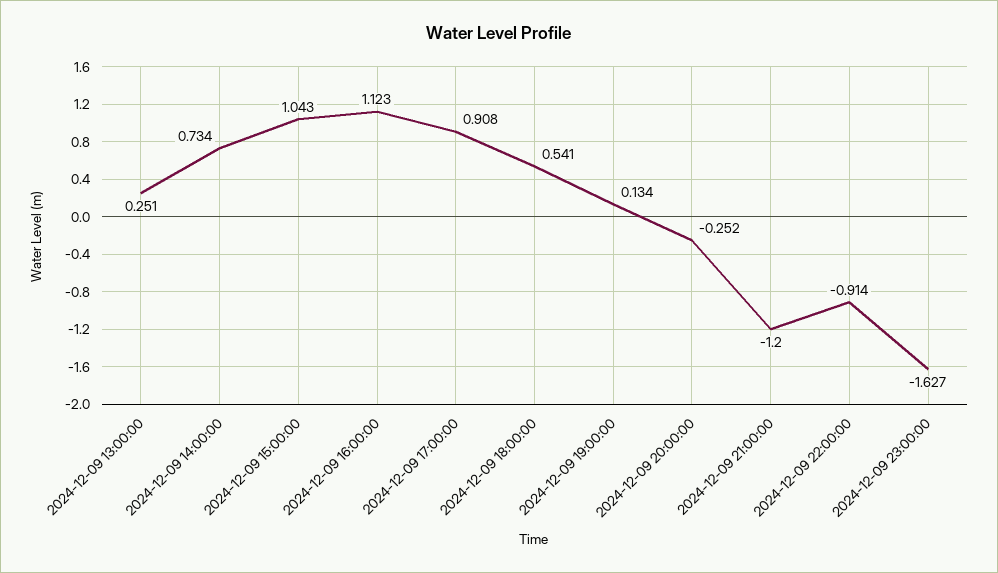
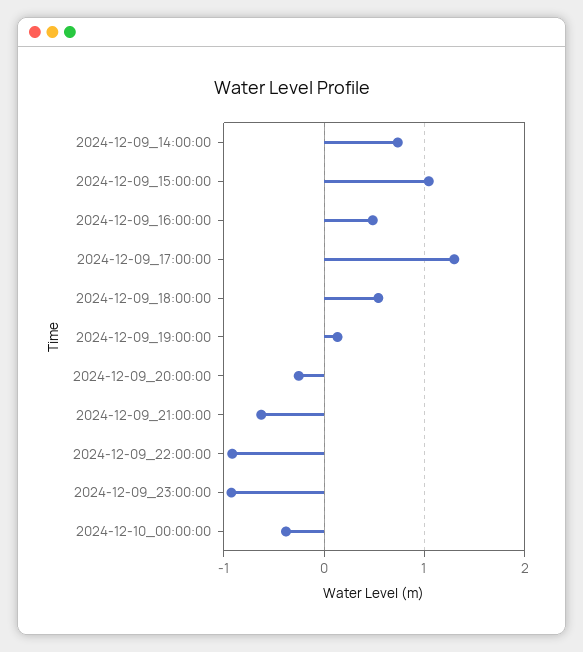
2024-12-09 13:00:00: 0.251 -> none
2024-12-09 16:00:00: 1.123 -> 0.5
2024-12-09 17:00:00: 0.908 -> 1.3
2024-12-09 21:00:00: -1.2 -> -0.6
2024-12-09 23:00:00: -1.627 -> -0.9
2024-12-10_00:00:00: none -> -0.4

